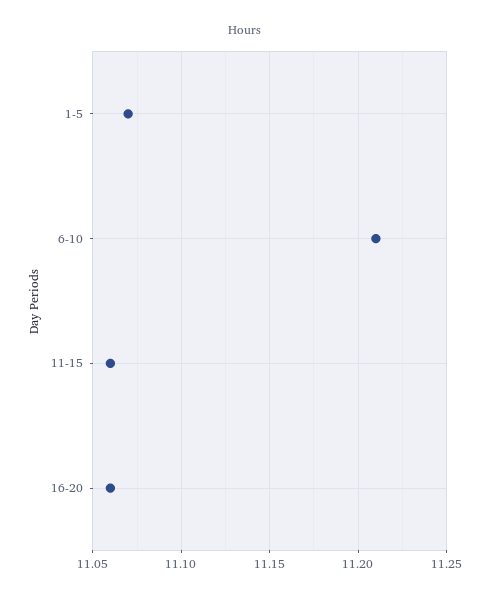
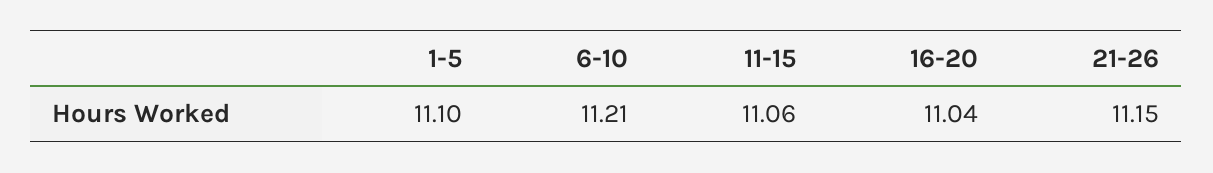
1-5: 11.07 -> 11.1
16-20: 11.06 -> 11.04
21-26: none -> 11.15

